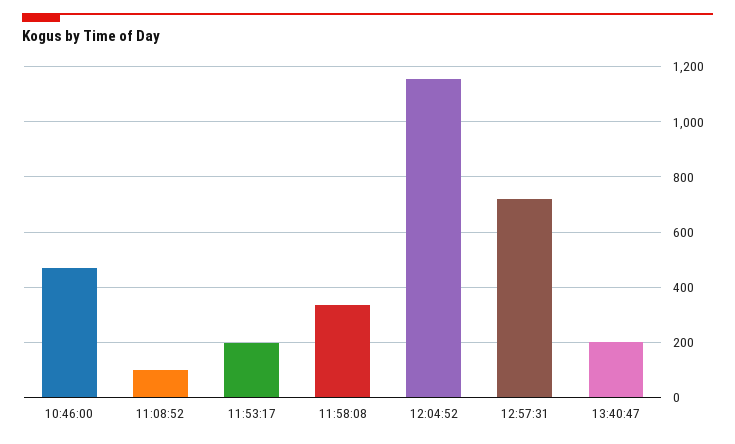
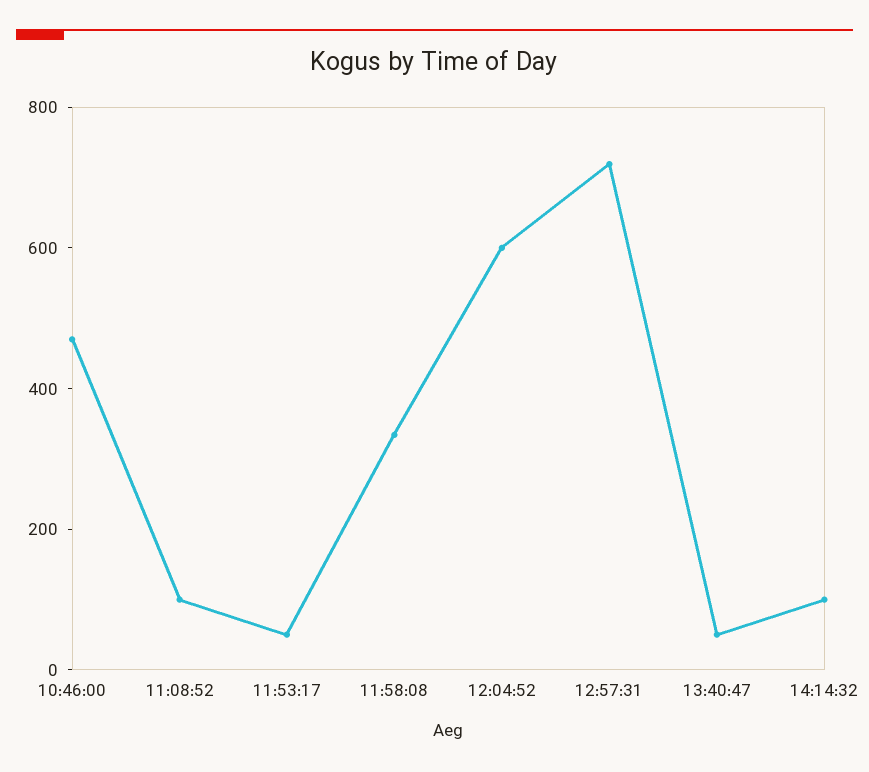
11:53:17: 200 -> 50
12:04:52: 1150 -> 600
13:40:47: 200 -> 50
14:14:32: none -> 100

